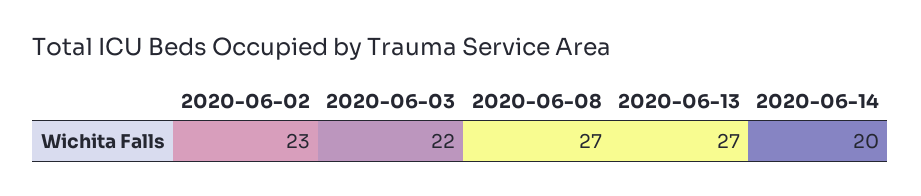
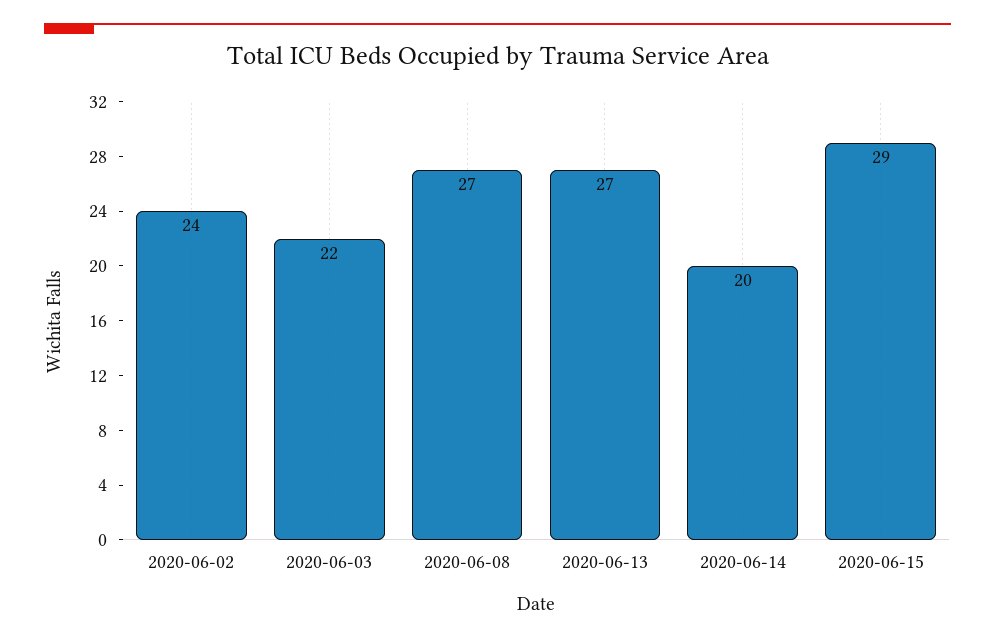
2020-06-02: 23 -> 24
2020-06-15: none -> 29

